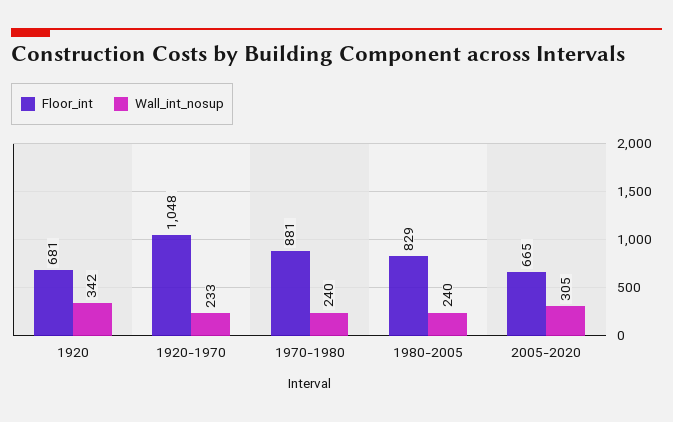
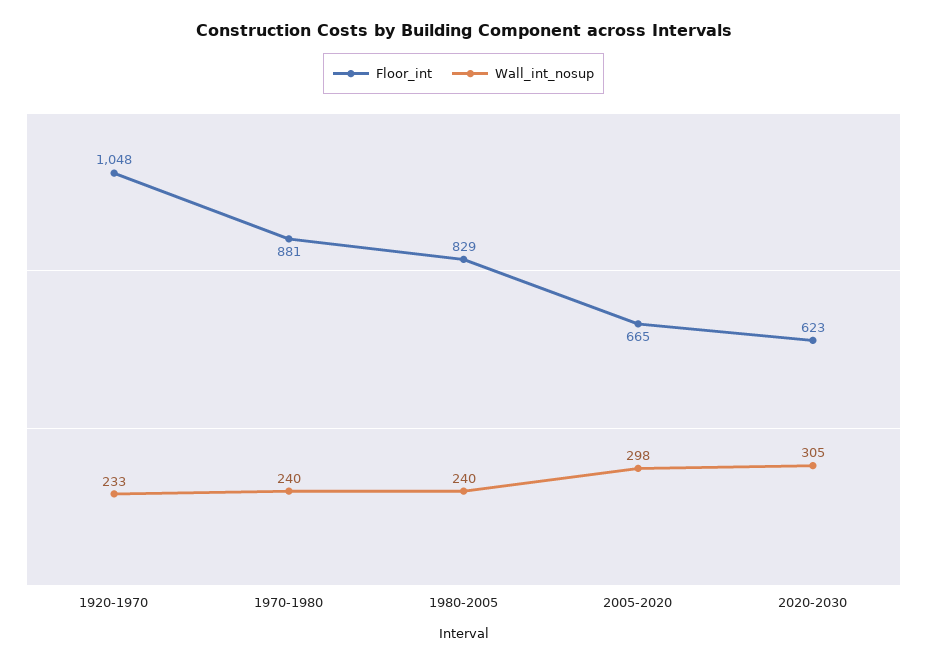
Floor_int, 1920: 681 -> none
Wall_int_nosup, 1920: 342 -> none
Wall_int_nosup, 2005-2020: 305 -> 298
Floor_int, 2020-2030: none -> 623
Wall_int_nosup, 2020-2030: none -> 305

